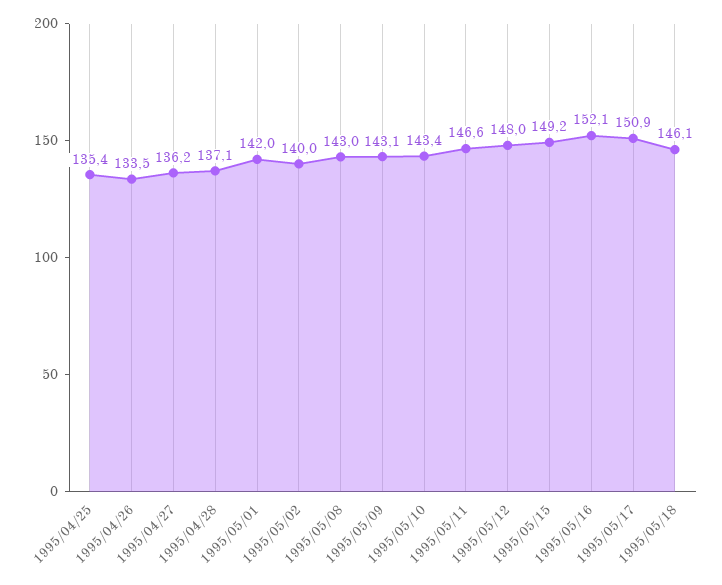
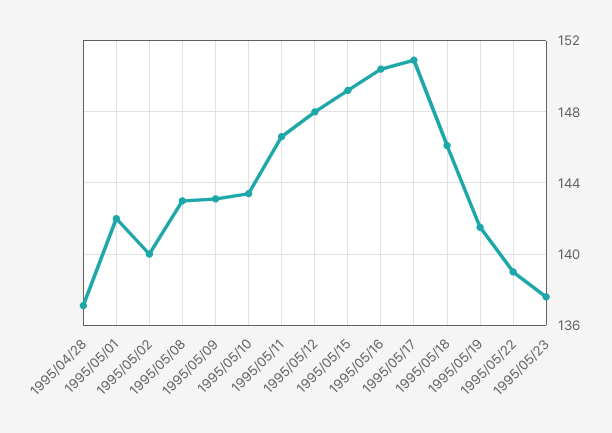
1995/04/25: 135.4 -> none
1995/04/26: 133.5 -> none
1995/04/27: 136.2 -> none
1995/05/16: 152.1 -> 150.5
1995/05/19: none -> 141.5
1995/05/22: none -> 139
1995/05/23: none -> 137.5

